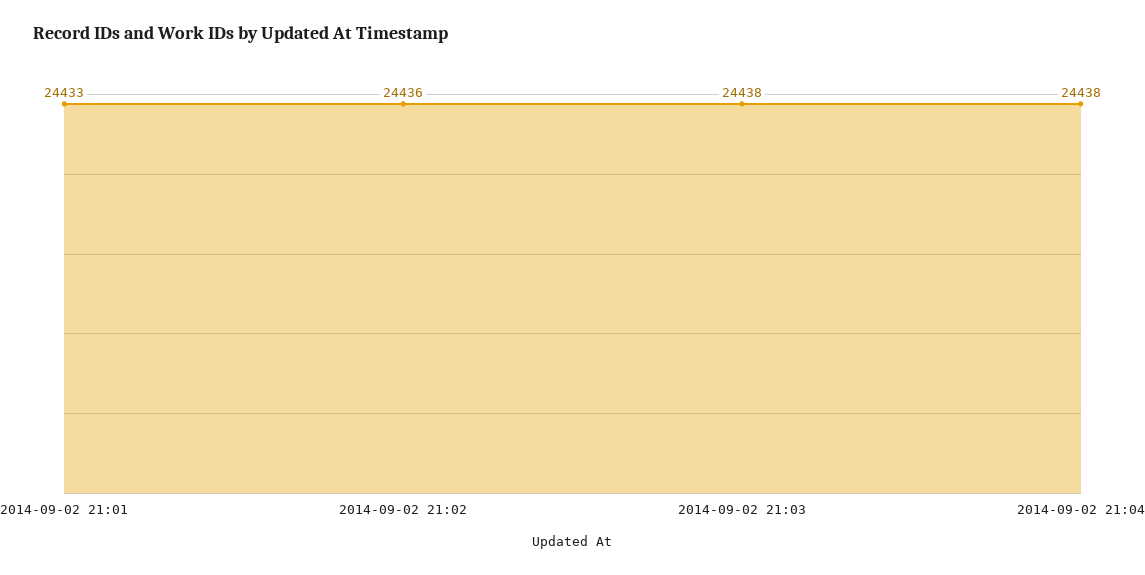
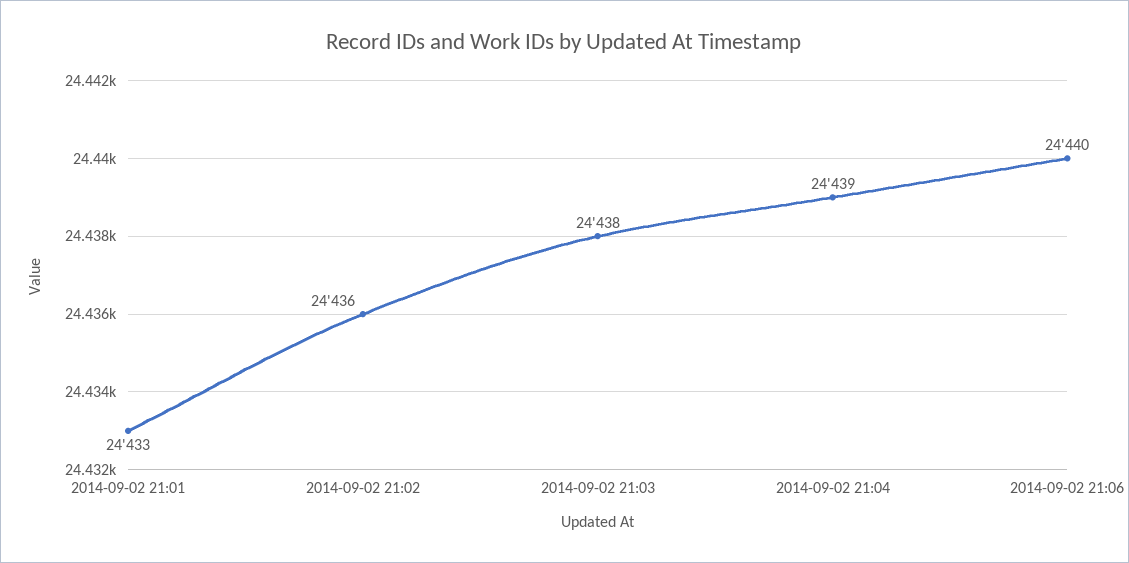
2014-09-02 21:04: 24438 -> 24439
2014-09-02 21:06: none -> 24440

